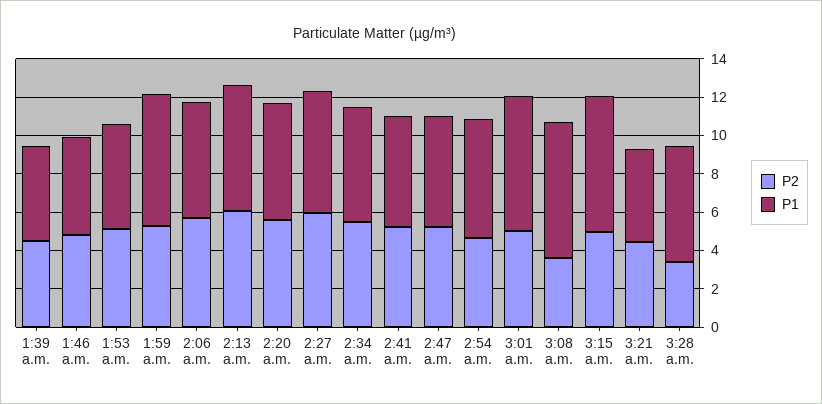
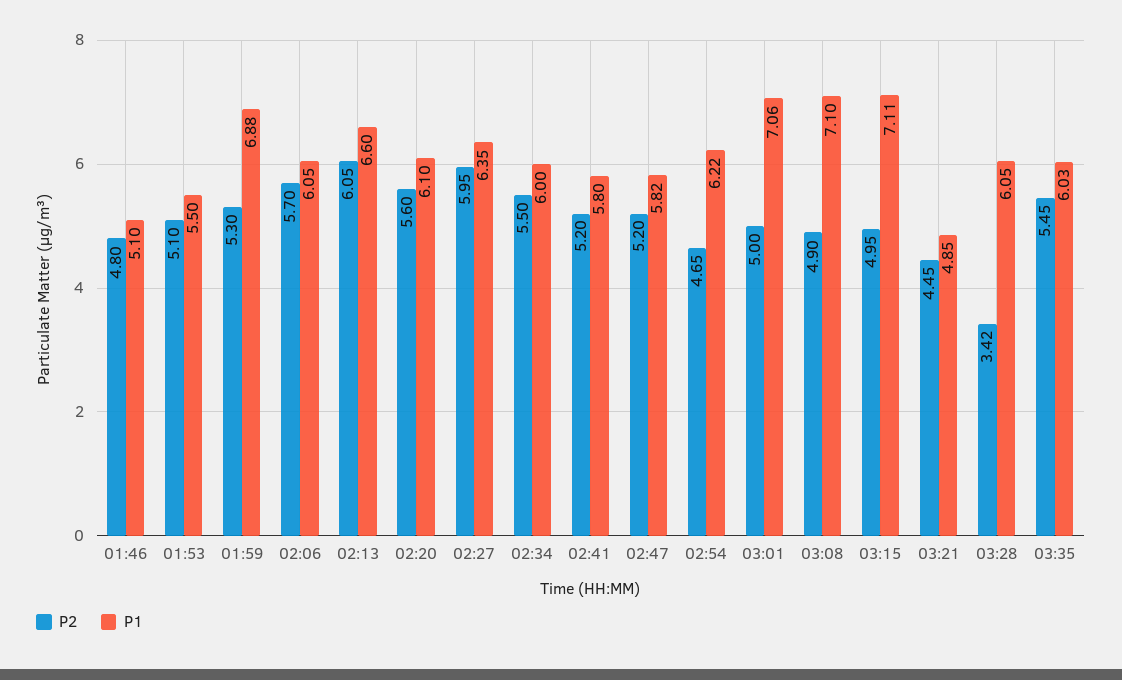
P2, 1:39 a.m.: 4.5 -> none
P1, 1:39 a.m.: 5 -> none
P2, 3:08 a.m.: 3.5 -> 4.9
P2, 03:35: none -> 5.45
P1, 03:35: none -> 6.03

